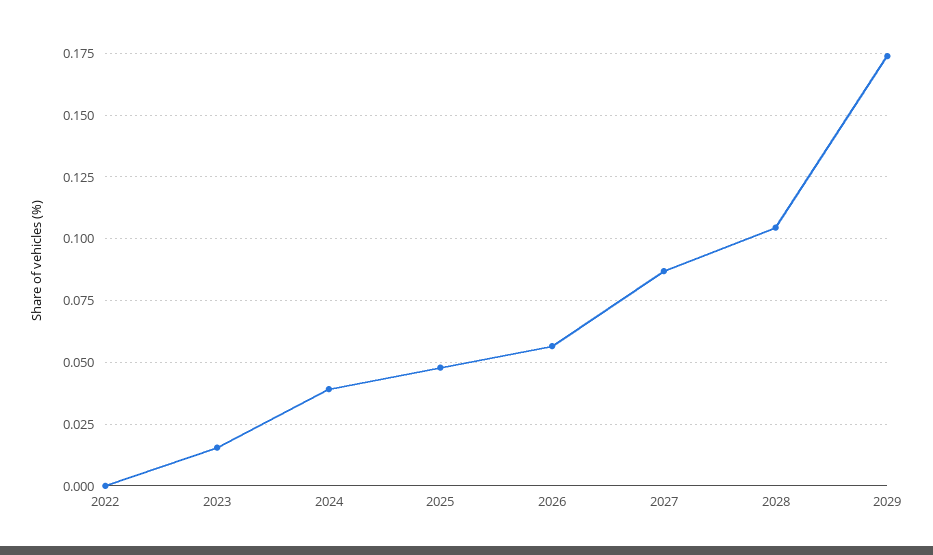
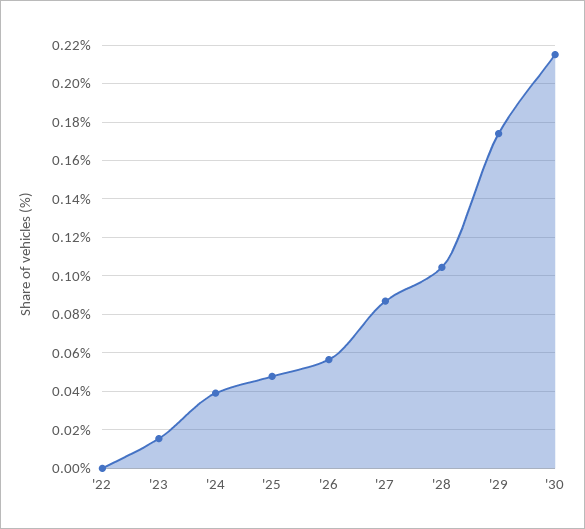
'30: none -> 0.215

